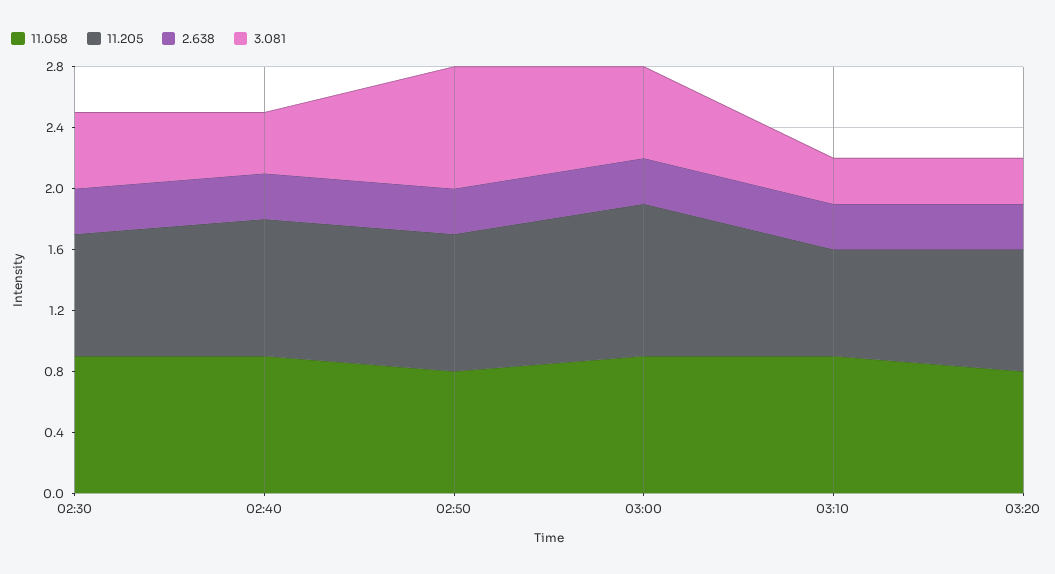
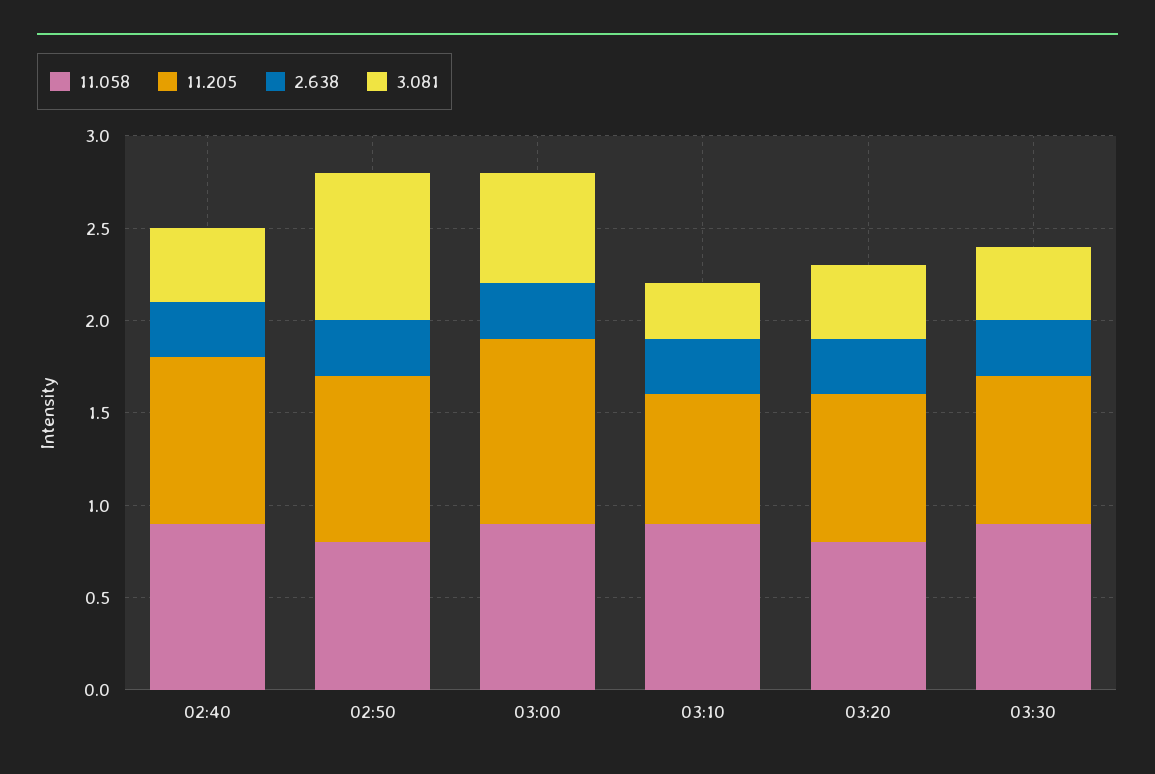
11.058, 02:30: 0.9 -> none
11.205, 02:30: 0.8 -> none
2.638, 02:30: 0.3 -> none
3.081, 02:30: 0.5 -> none
3.081, 03:20: 0.3 -> 0.4
11.058, 03:30: none -> 0.9
11.205, 03:30: none -> 0.8
2.638, 03:30: none -> 0.3
3.081, 03:30: none -> 0.4

